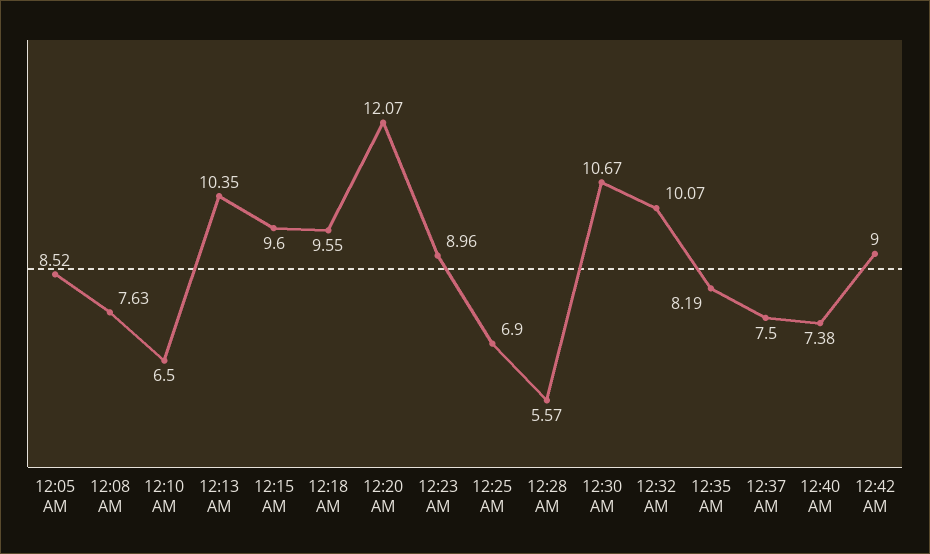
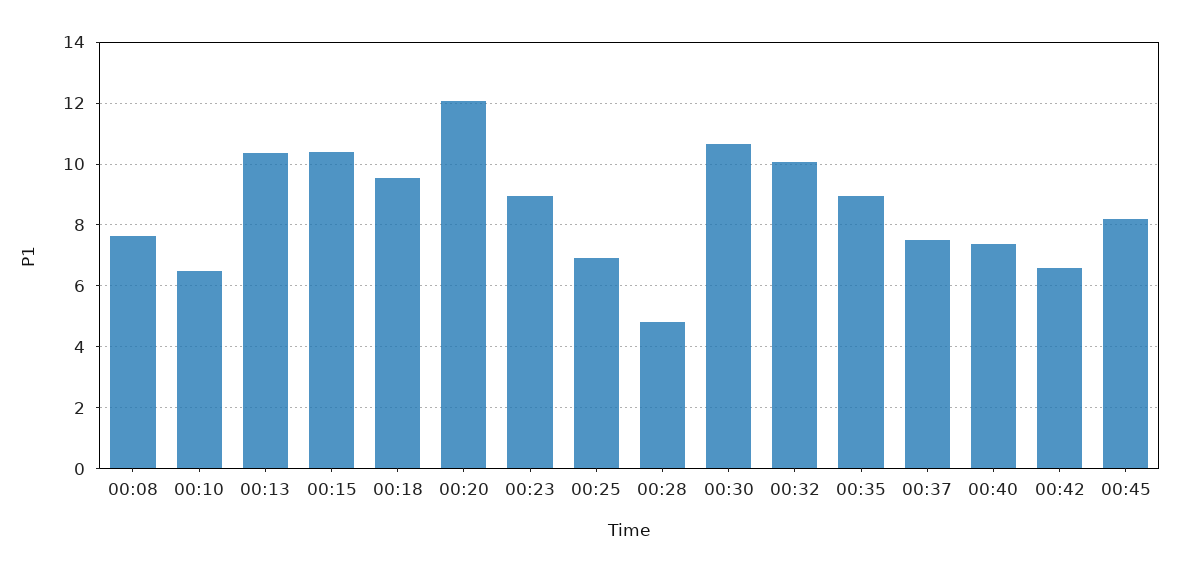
12:05 AM: 8.52 -> none
12:15 AM: 9.6 -> 10.4
12:28 AM: 5.57 -> 4.8
12:35 AM: 8.19 -> 9
12:42 AM: 9 -> 6.6
00:45: none -> 8.2

